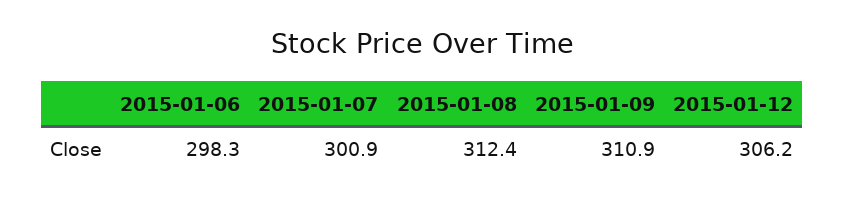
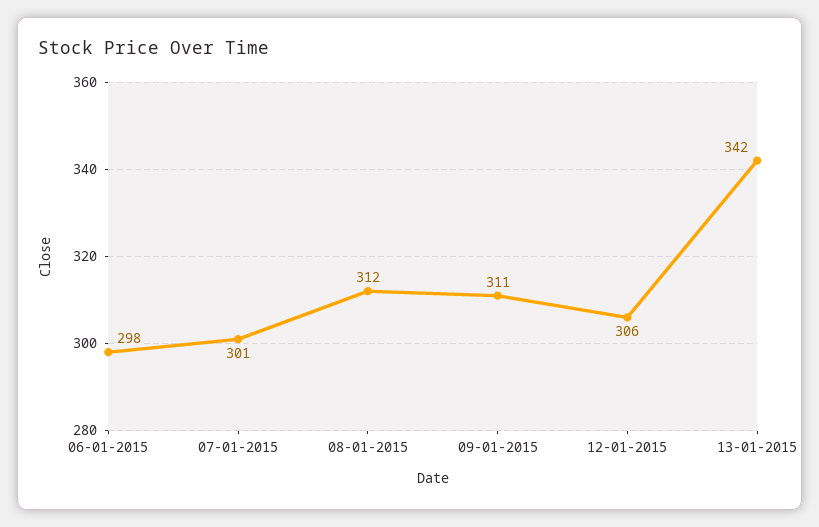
13-01-2015: none -> 342

